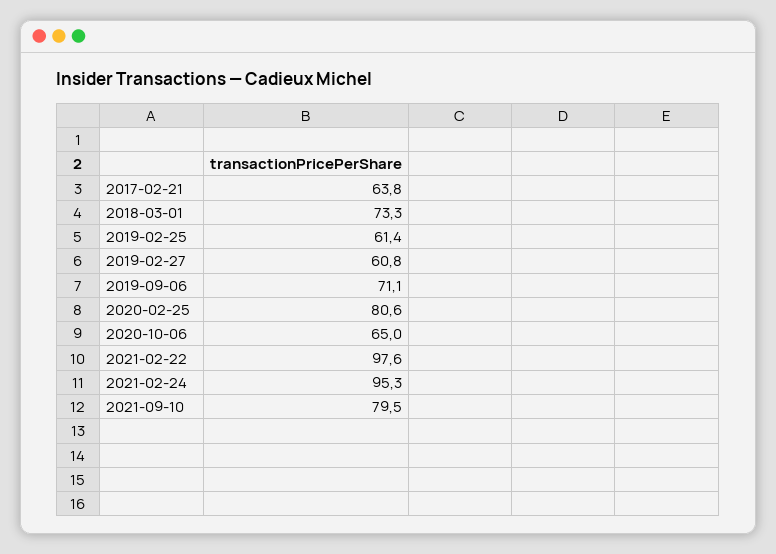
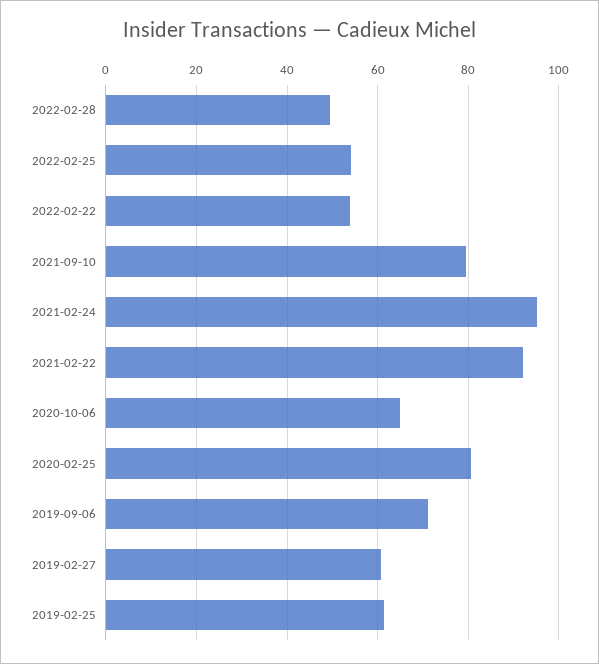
2017-02-21: 63.8 -> none
2018-03-01: 73.3 -> none
2021-02-22: 97.6 -> 92
2022-02-28: none -> 50
2022-02-25: none -> 54
2022-02-22: none -> 54

